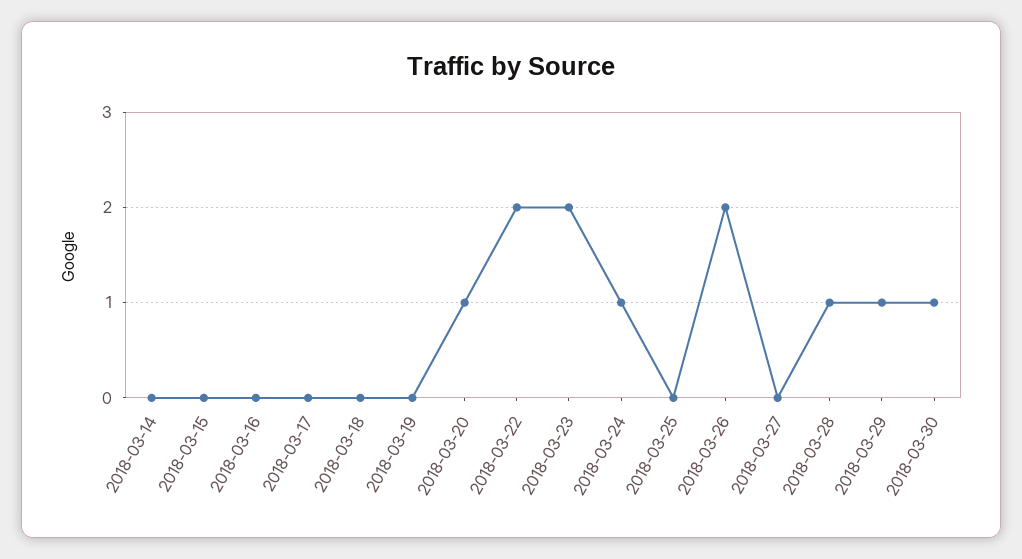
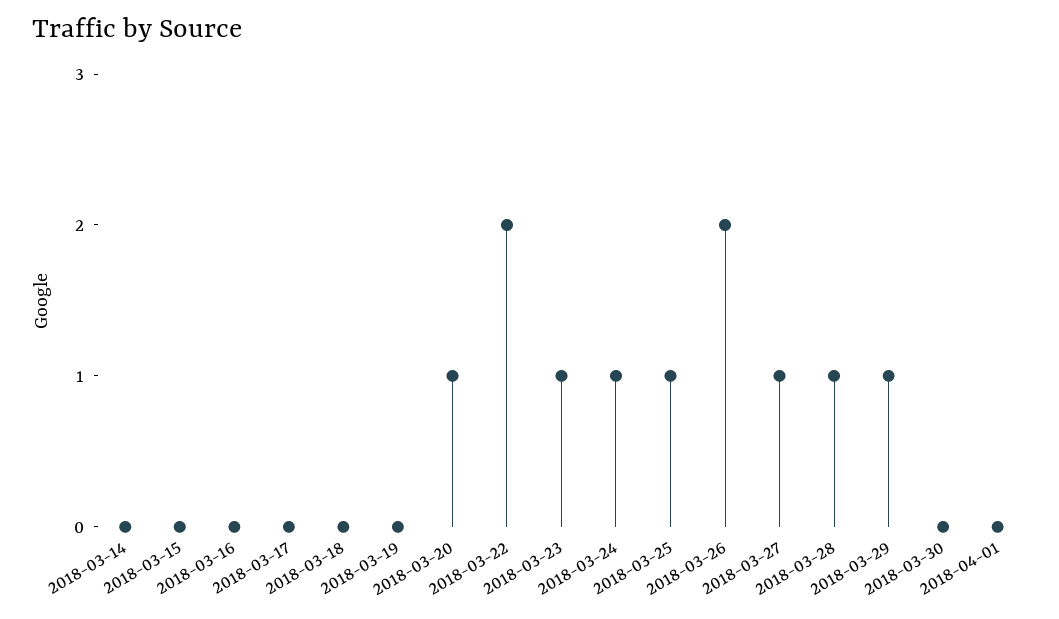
2018-03-23: 2 -> 1
2018-03-25: 0 -> 1
2018-03-27: 0 -> 1
2018-03-30: 1 -> 0
2018-04-01: none -> 0

